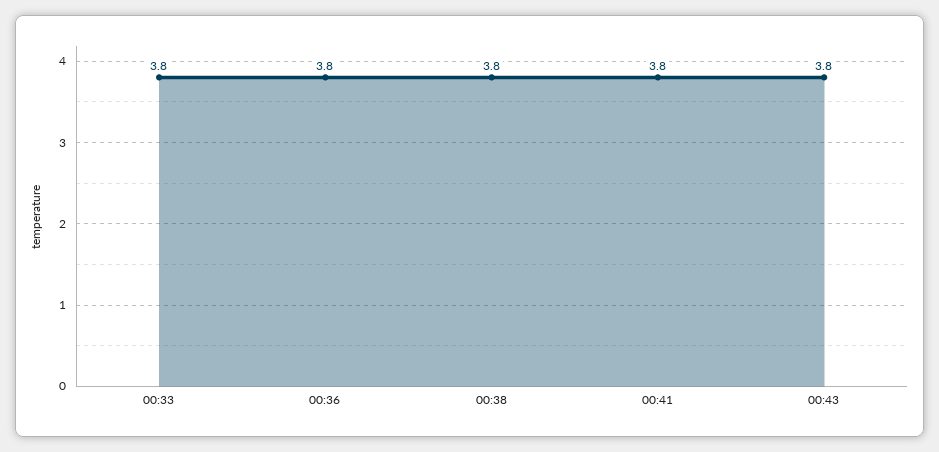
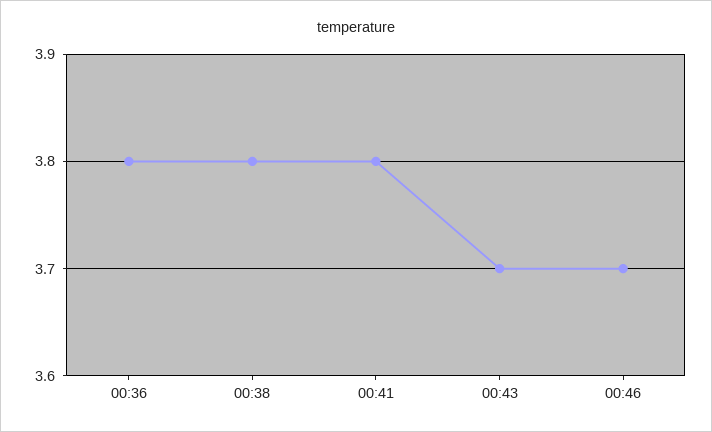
00:33: 3.8 -> none
00:43: 3.8 -> 3.7
00:46: none -> 3.7

